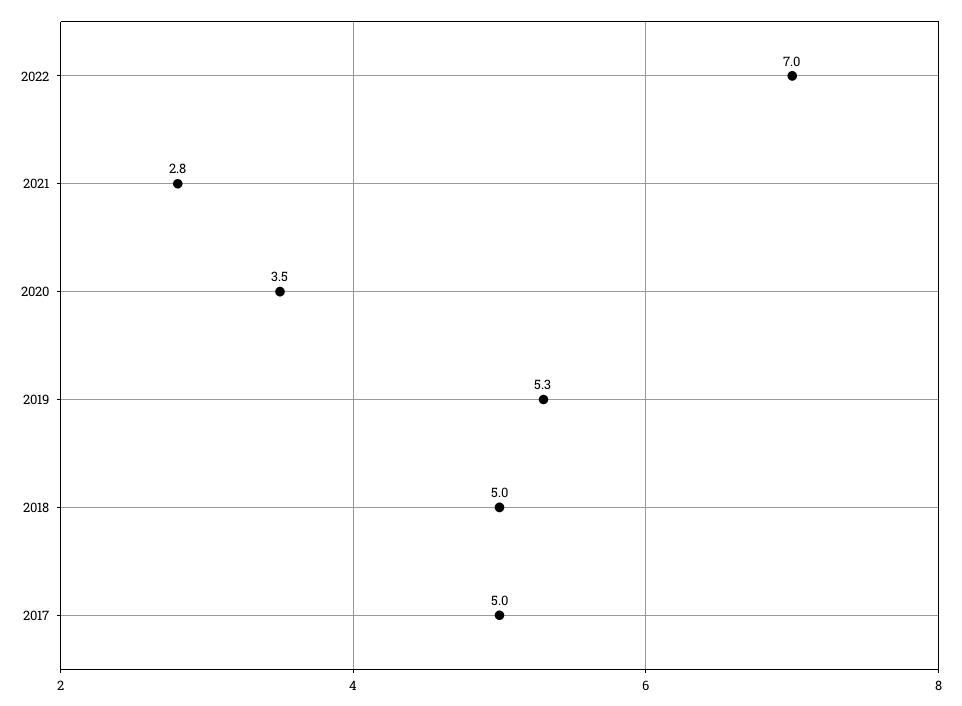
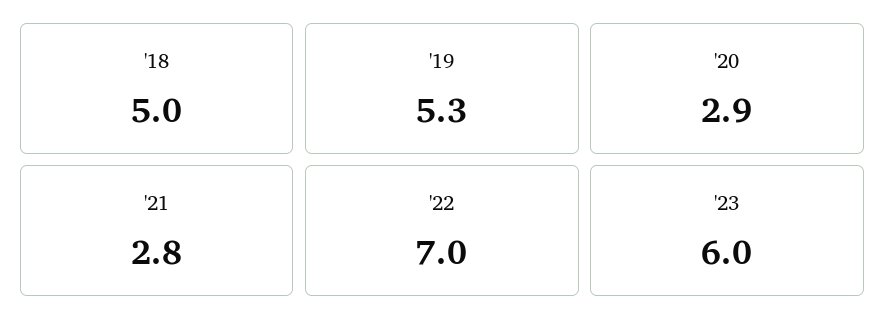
2020: 3.5 -> 2.9
2017: 5 -> none
'23: none -> 6

